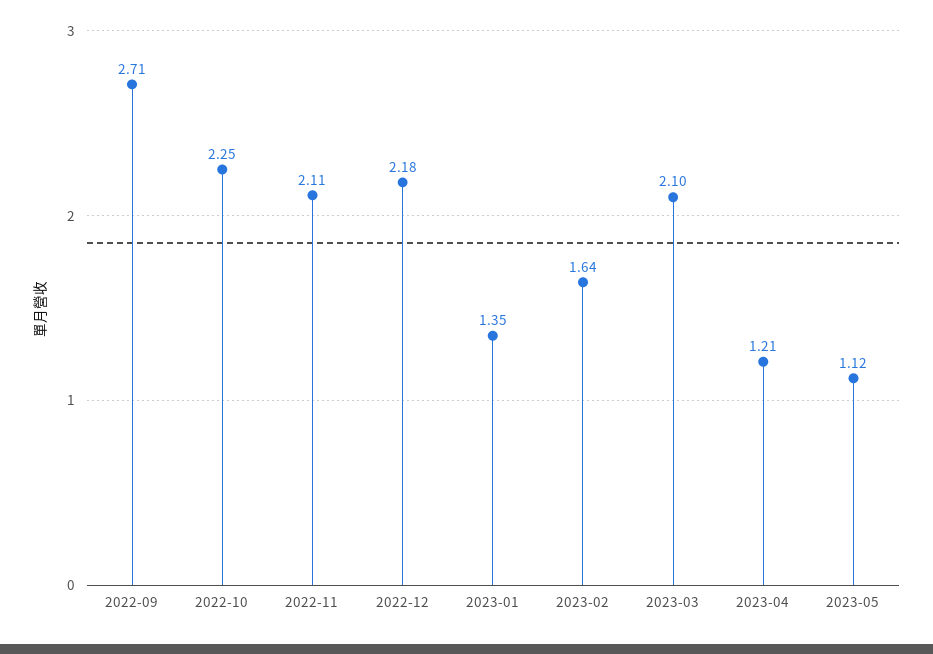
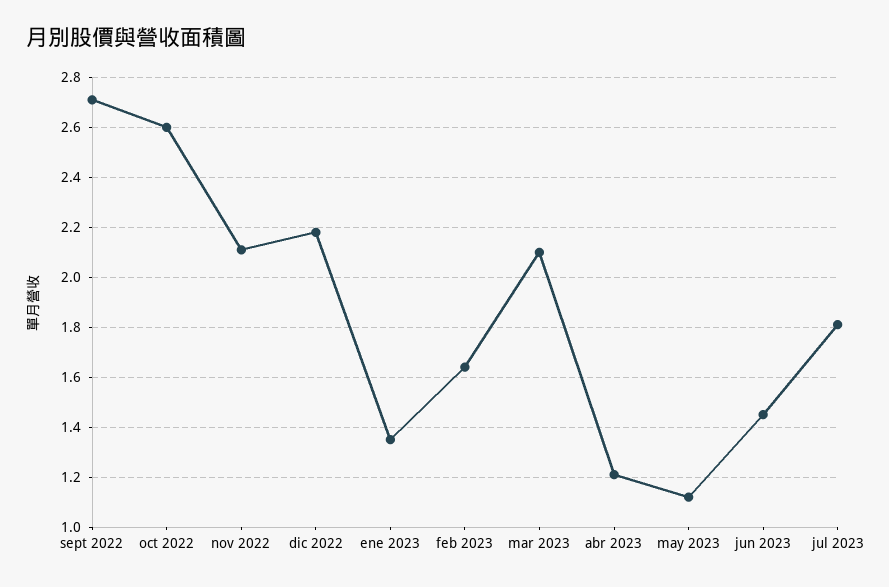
2022-10: 2.25 -> 2.6
jun 2023: none -> 1.45
jul 2023: none -> 1.8

